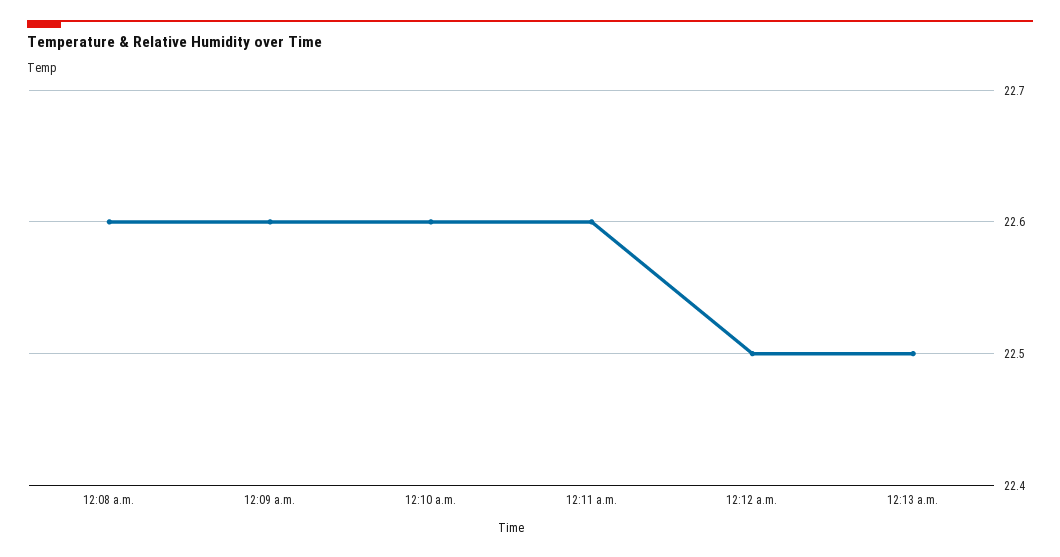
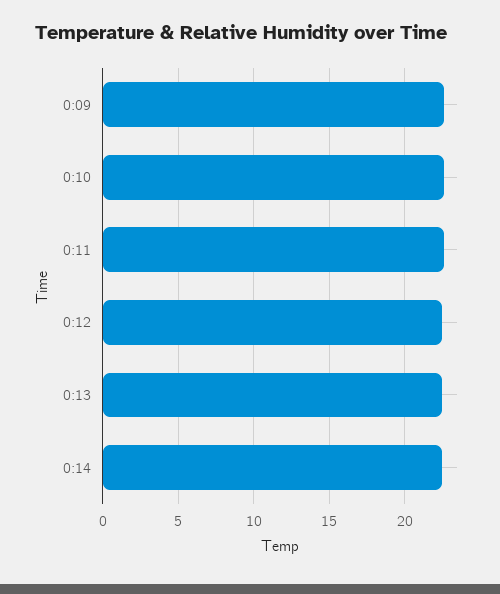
12:08 a.m.: 22.6 -> none
0:14: none -> 22.5

